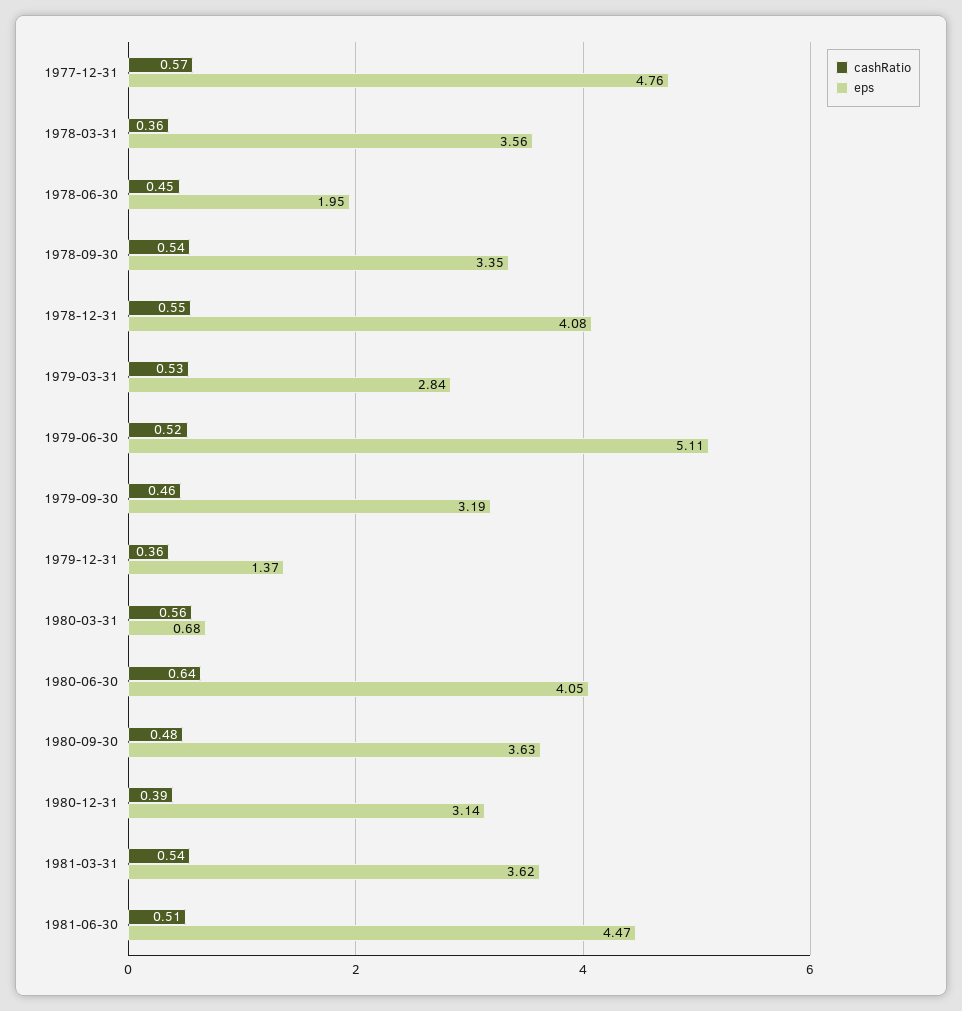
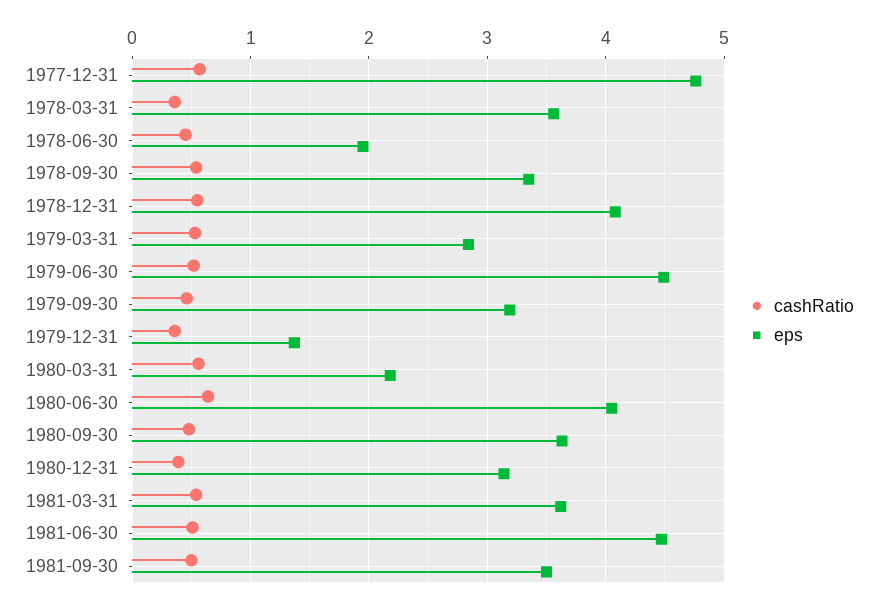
eps, 1979-06-30: 5.11 -> 4.5
eps, 1980-03-31: 0.68 -> 2.2
cashRatio, 1981-09-30: none -> 0.5
eps, 1981-09-30: none -> 3.5

